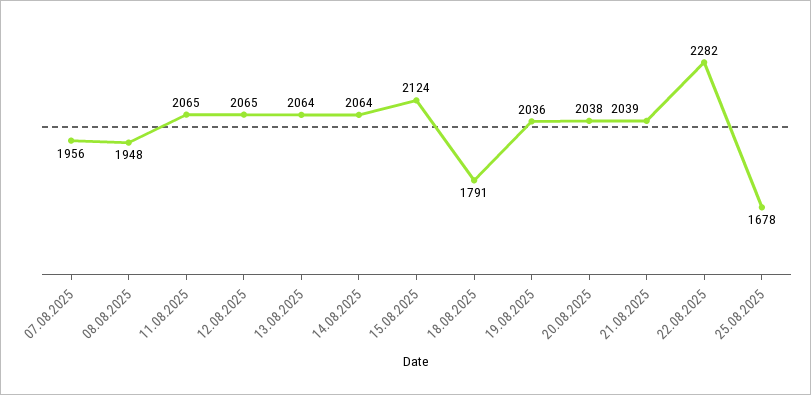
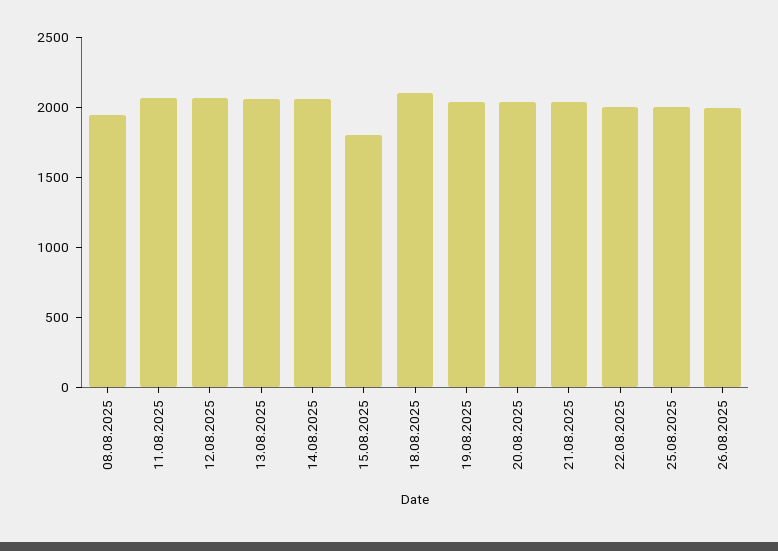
07.08.2025: 1956 -> none
15.08.2025: 2124 -> 1800
18.08.2025: 1791 -> 2100
22.08.2025: 2282 -> 2000
25.08.2025: 1678 -> 2000
26.08.2025: none -> 2000

